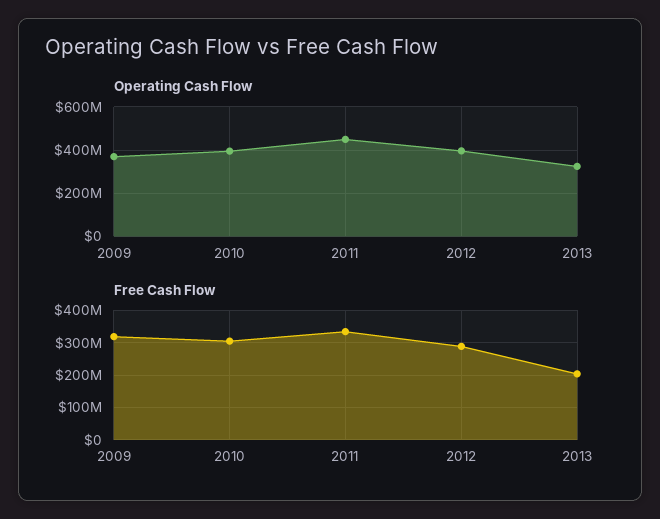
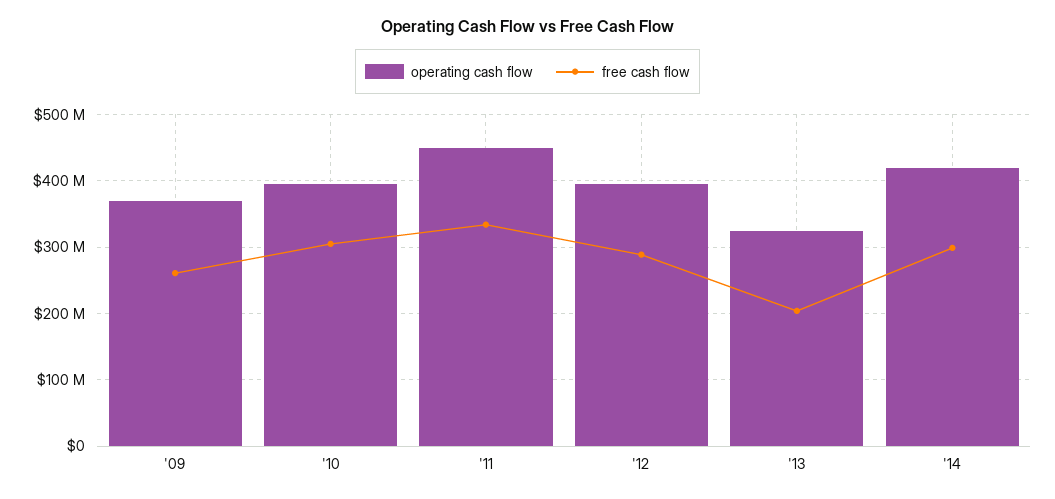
Free Cash Flow, 2009: 320000000 -> 260000000
Operating Cash Flow, '14: none -> 420000000
Free Cash Flow, '14: none -> 300000000

